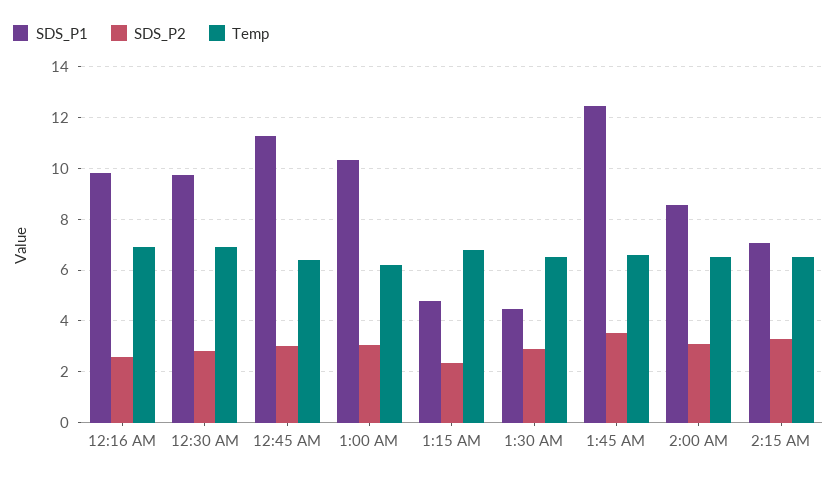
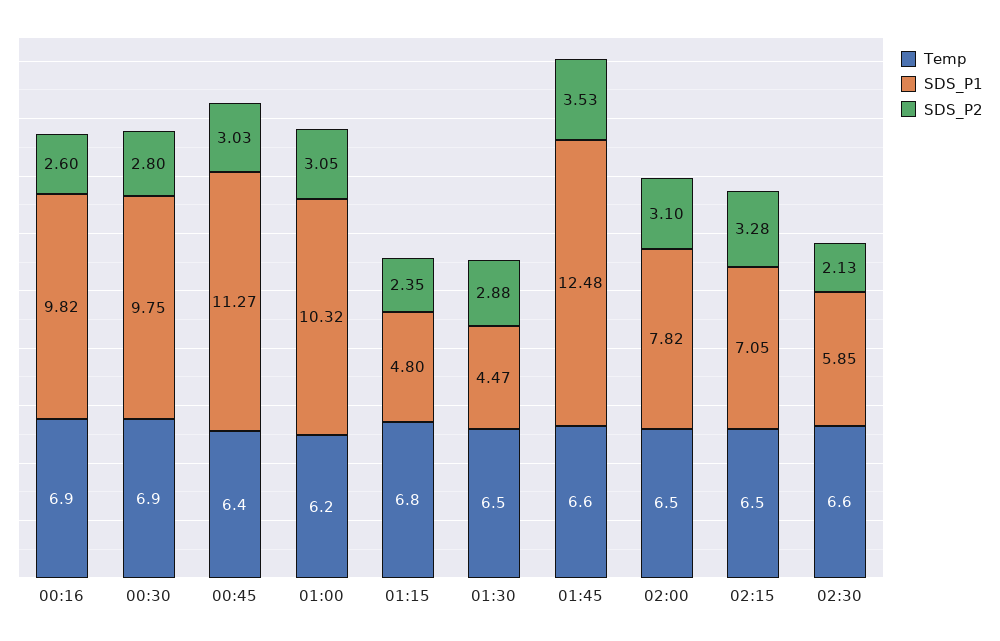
SDS_P1, 2:00 AM: 8.5 -> 7.82
Temp, 02:30: none -> 6.6
SDS_P1, 02:30: none -> 5.85
SDS_P2, 02:30: none -> 2.13

